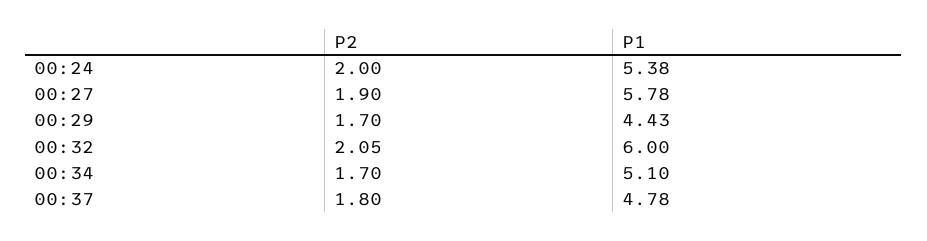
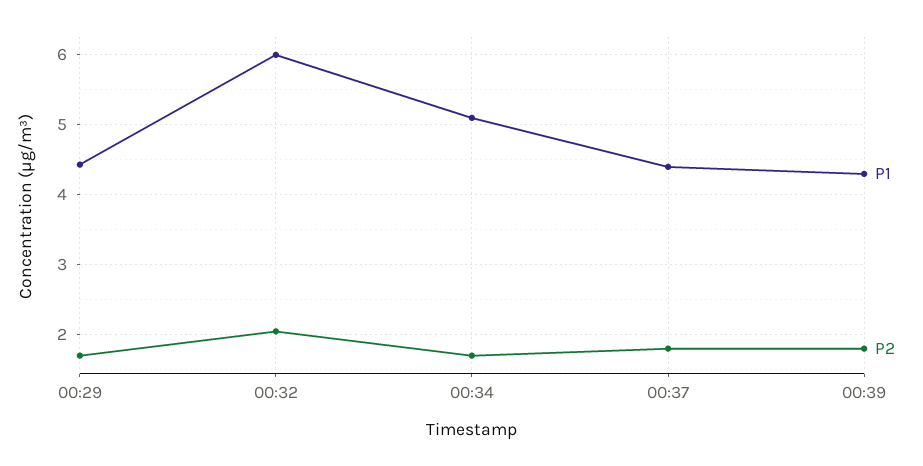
P2, 00:24: 2 -> none
P1, 00:24: 5.38 -> none
P2, 00:27: 1.9 -> none
P1, 00:27: 5.78 -> none
P1, 00:37: 4.78 -> 4.4
P1, 00:39: none -> 4.3
P2, 00:39: none -> 1.8

